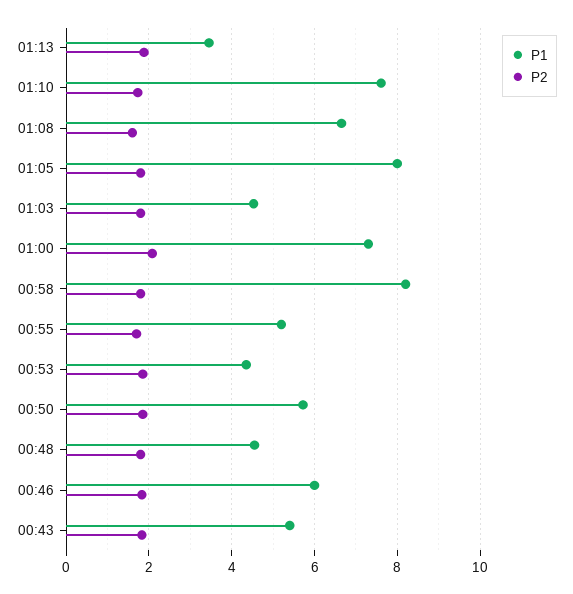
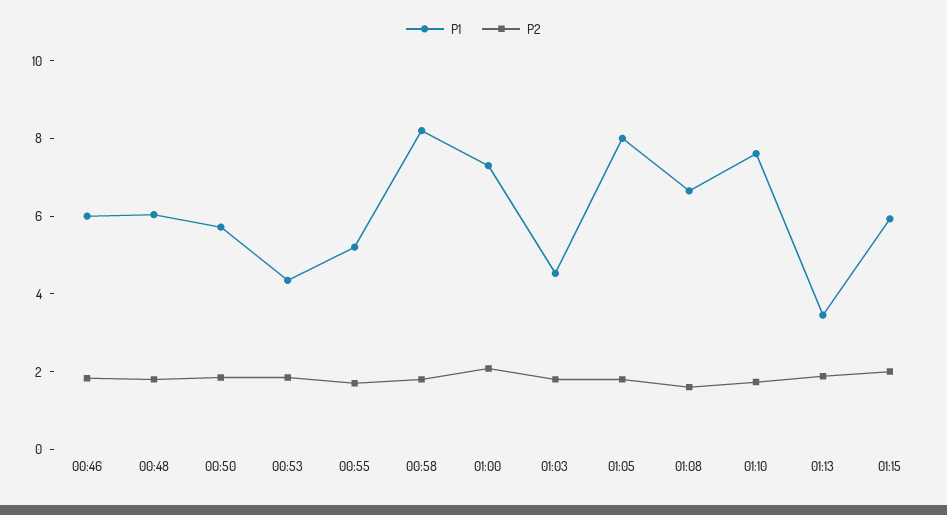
P1, 00:48: 4.6 -> 6
P1, 00:43: 5.4 -> none
P2, 00:43: 1.8 -> none
P1, 01:15: none -> 6
P2, 01:15: none -> 2

